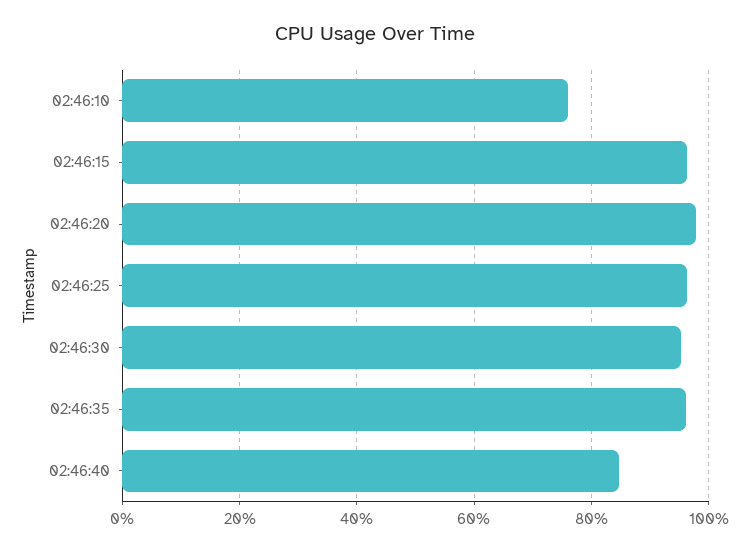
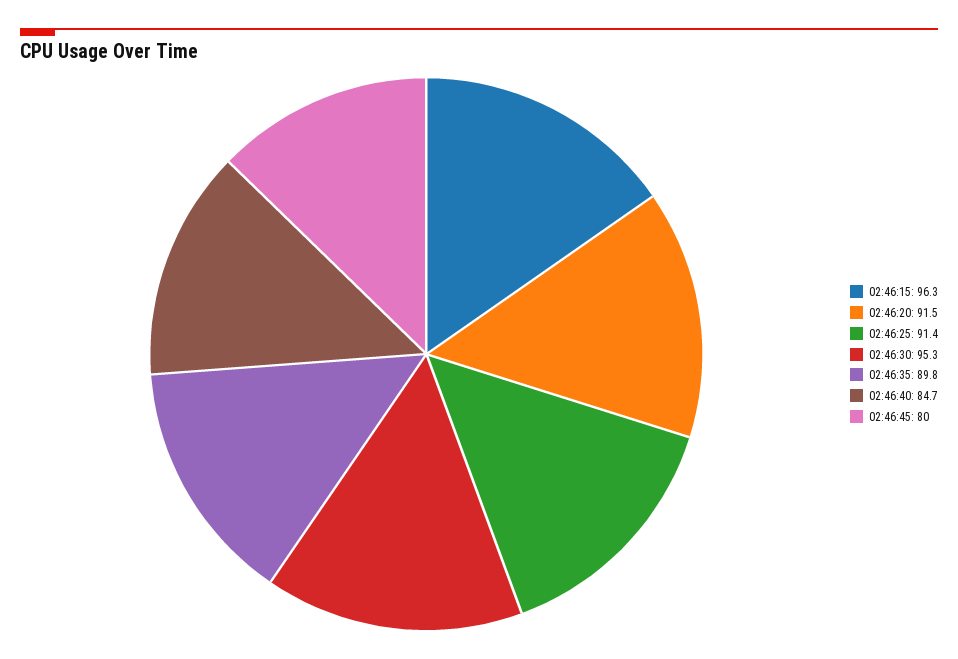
02:46:10: 76 -> none
02:46:20: 98 -> 91.5
02:46:25: 96 -> 91.4
02:46:35: 96 -> 89.8
02:46:45: none -> 80

